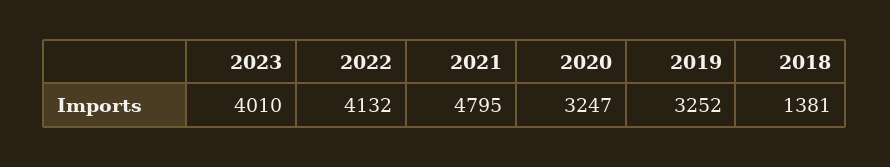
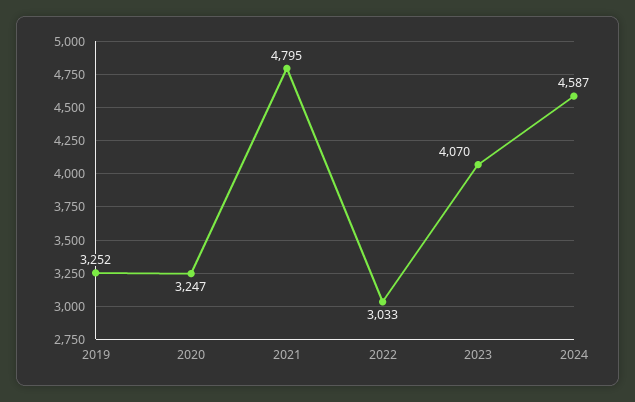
2023: 4010 -> 4070
2022: 4132 -> 3033
2018: 1381 -> none
2024: none -> 4587

